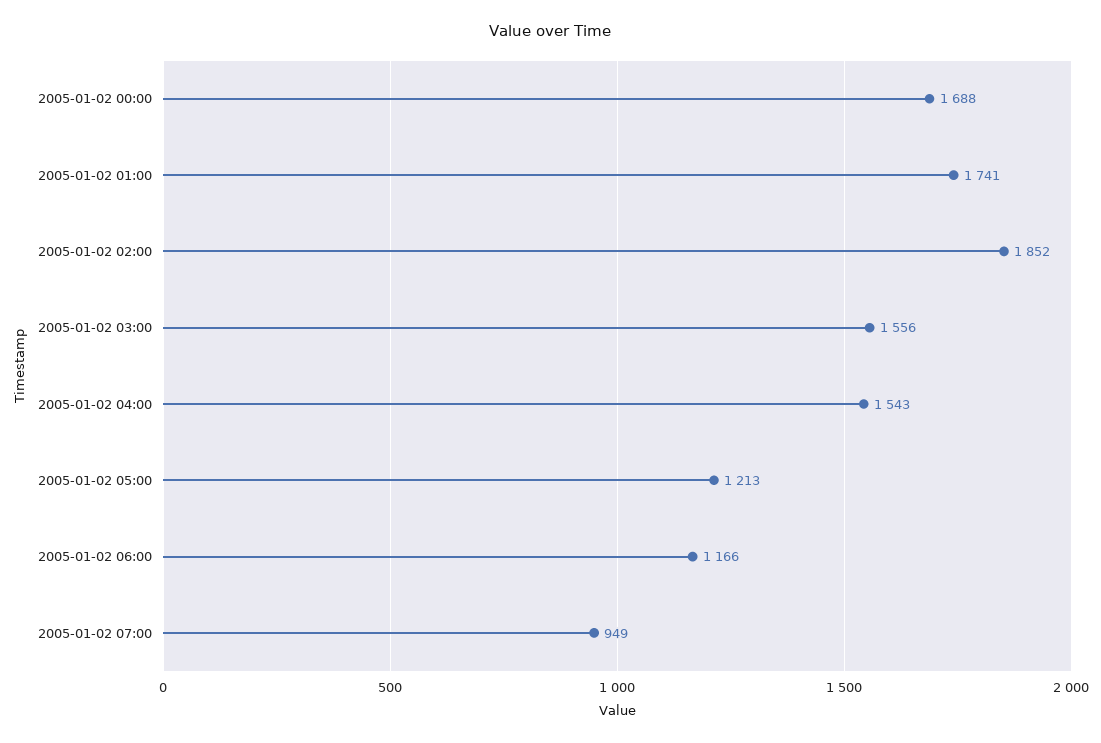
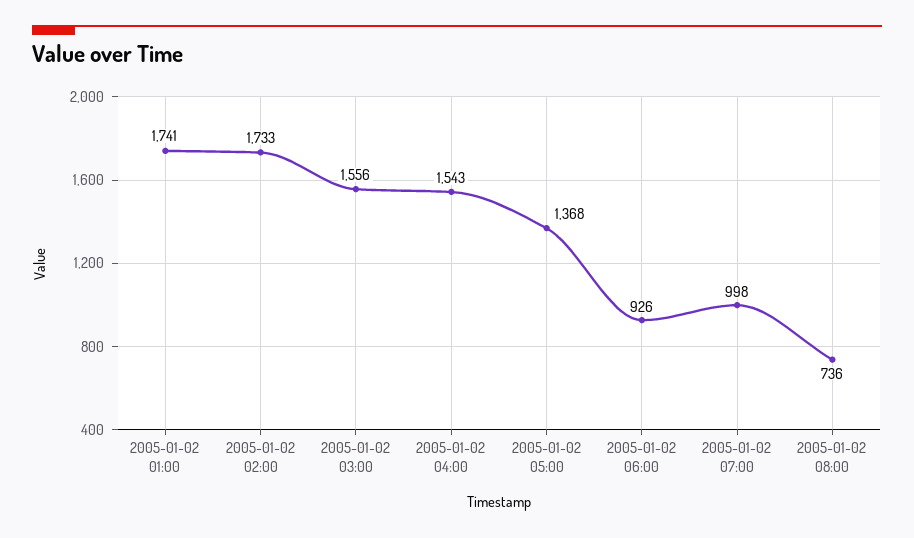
2005-01-02 00:00: 1688 -> none
2005-01-02 02:00: 1852 -> 1733
2005-01-02 05:00: 1213 -> 1368
2005-01-02 06:00: 1166 -> 926
2005-01-02 07:00: 949 -> 998
2005-01-02 08:00: none -> 736

